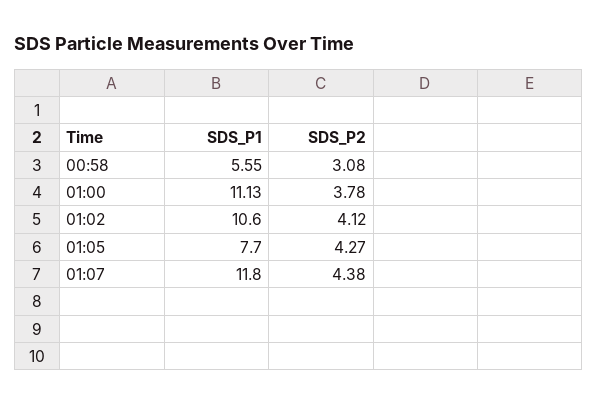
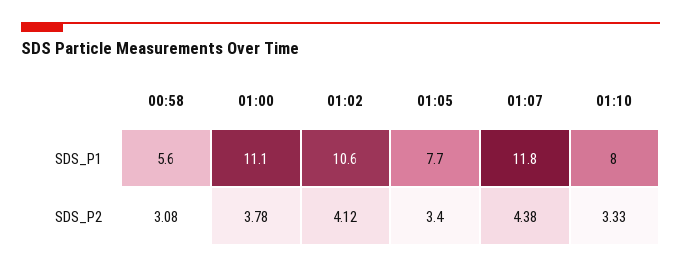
SDS_P2, 01:05: 4.27 -> 3.4
SDS_P1, 01:10: none -> 8
SDS_P2, 01:10: none -> 3.33

